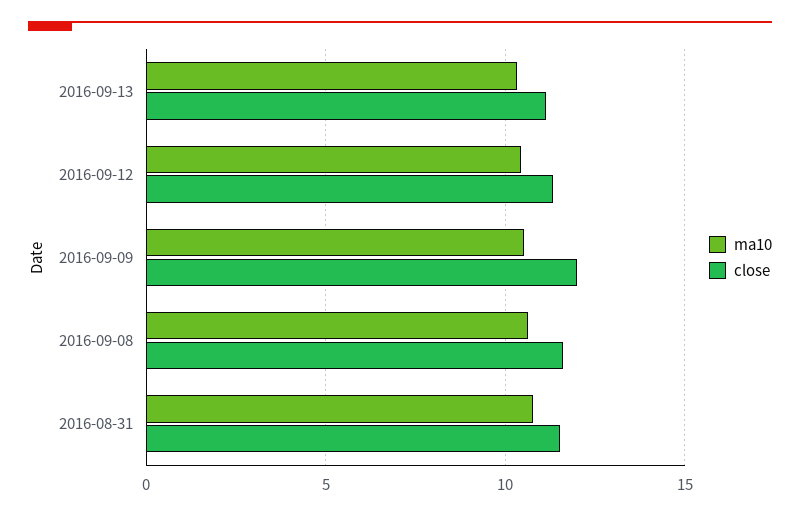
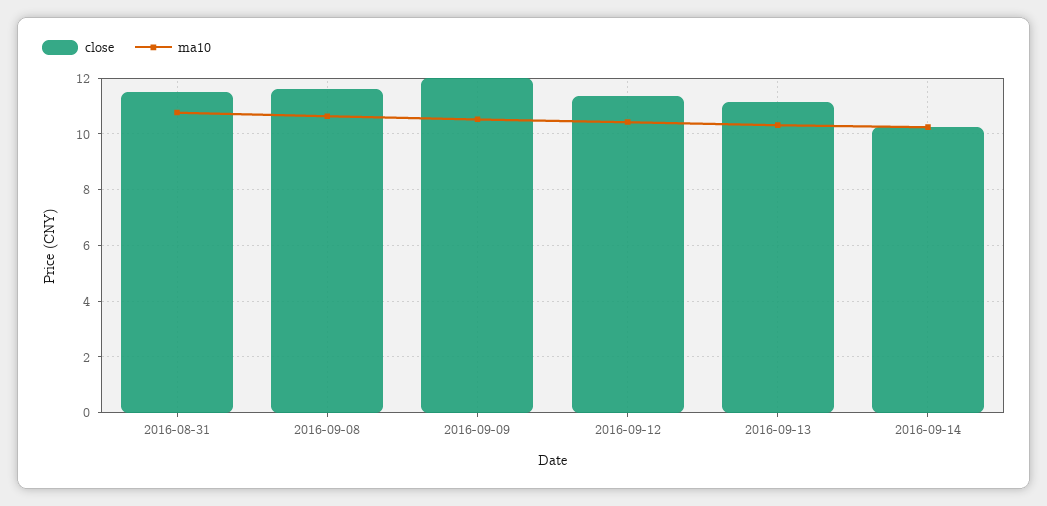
close, 2016-09-14: none -> 10.25
ma10, 2016-09-14: none -> 10.25

